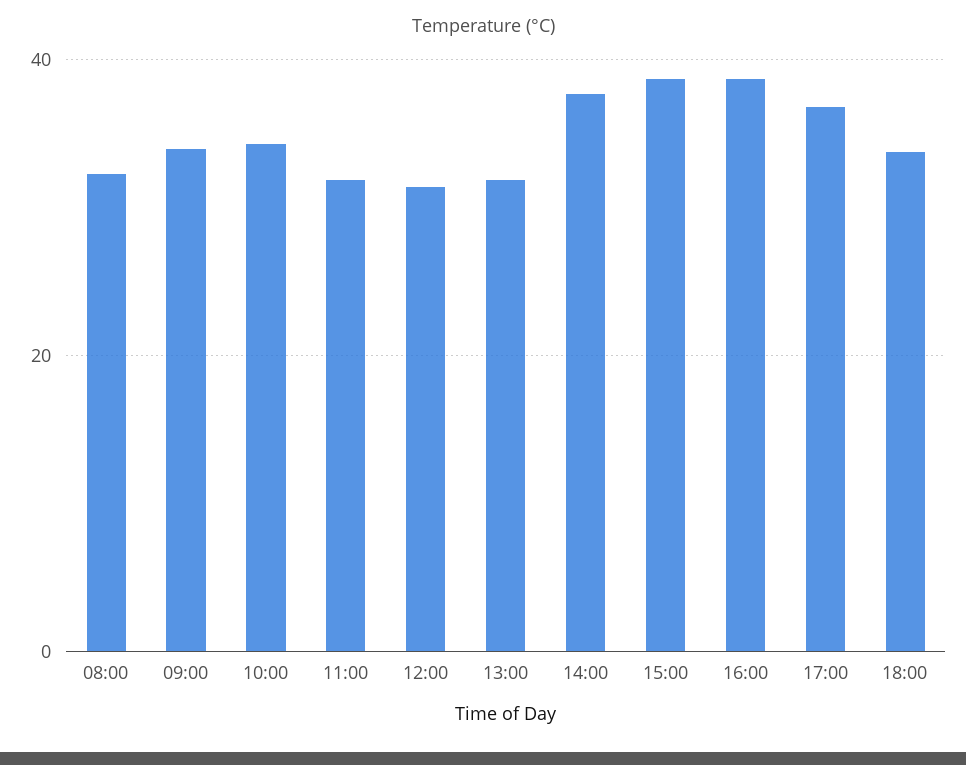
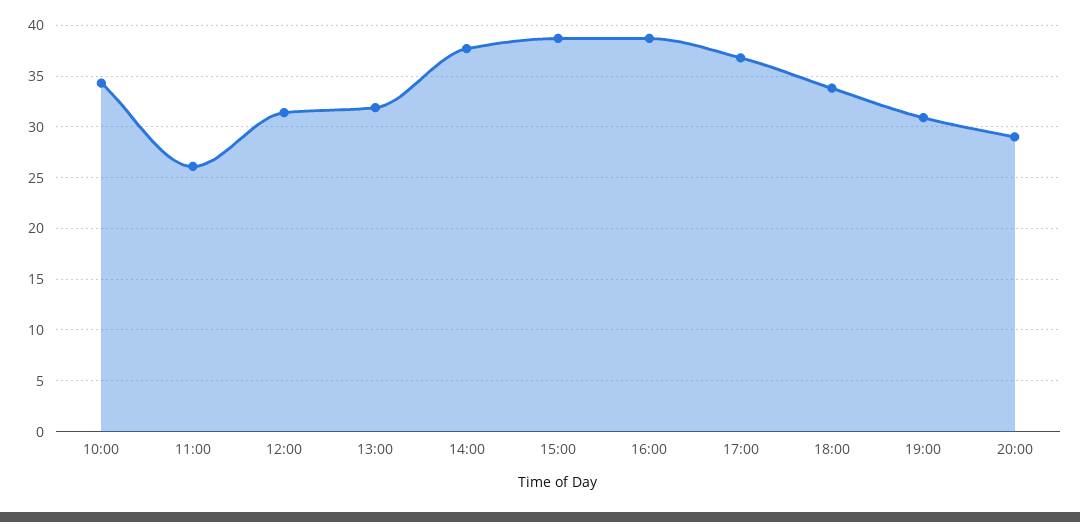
08:00: 32 -> none
09:00: 34 -> none
11:00: 32 -> 26
19:00: none -> 31
20:00: none -> 29

